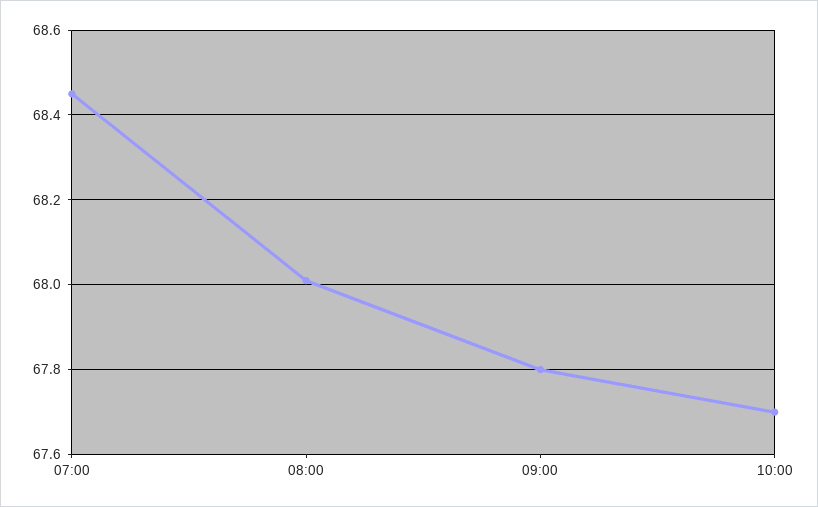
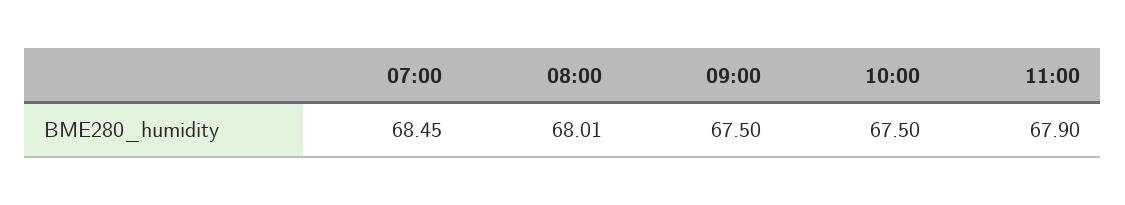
09:00: 67.8 -> 67.5
10:00: 67.7 -> 67.5
11:00: none -> 67.9

